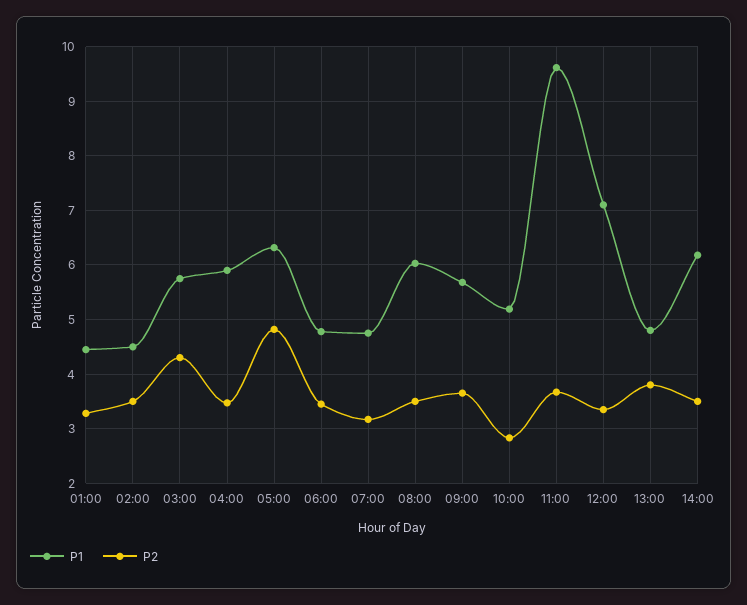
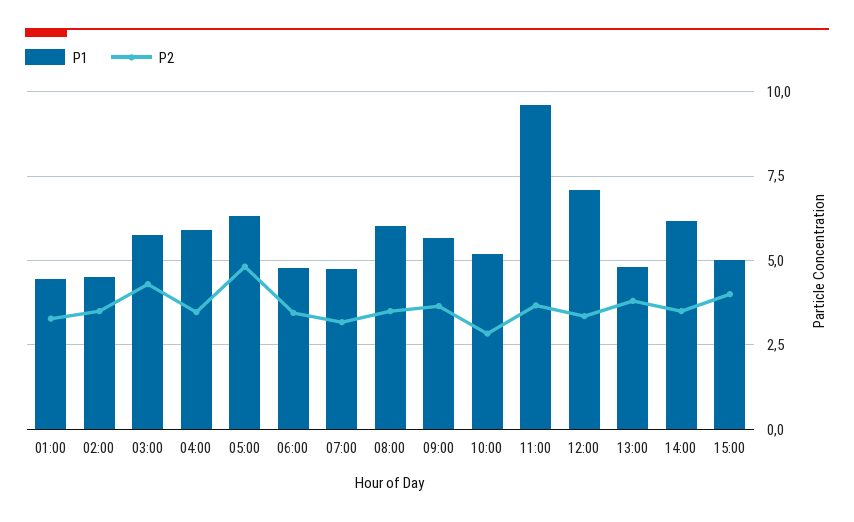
P1, 15:00: none -> 5
P2, 15:00: none -> 4

